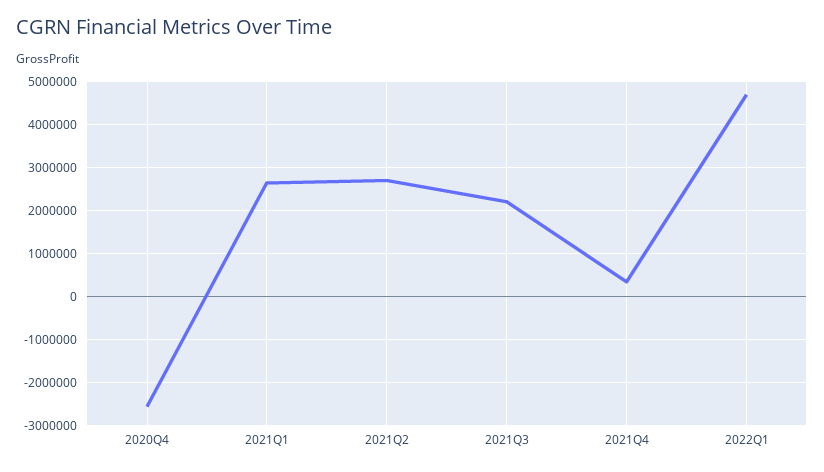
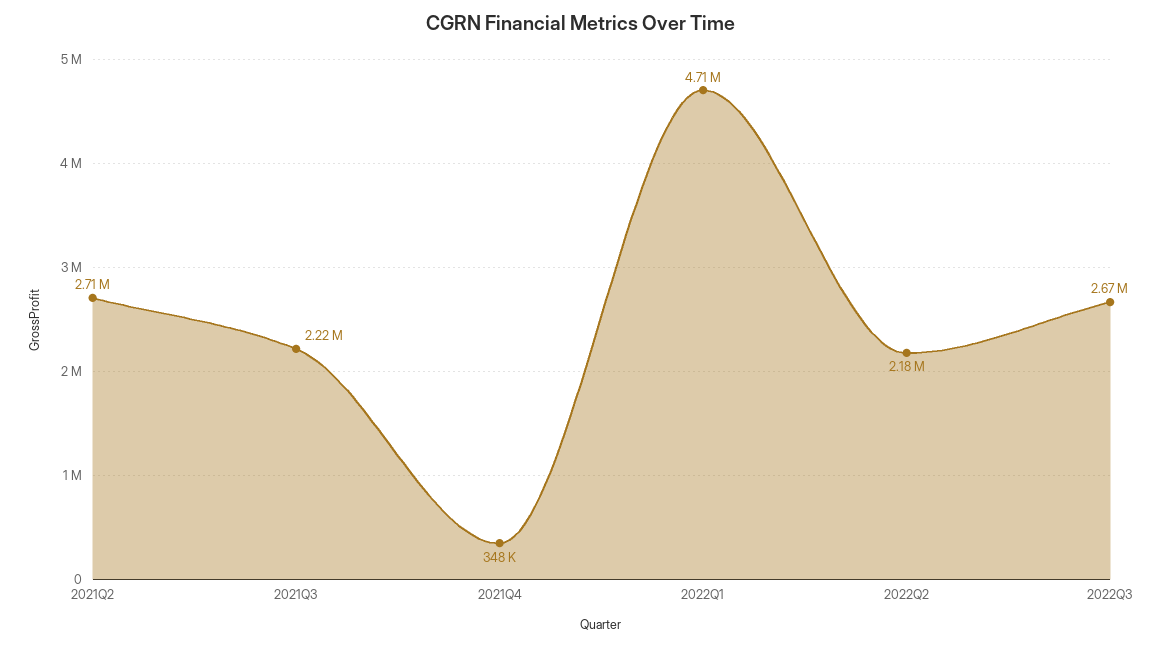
2020Q4: -2600000 -> none
2021Q1: 2600000 -> none
2022Q2: none -> 2180000
2022Q3: none -> 2670000

